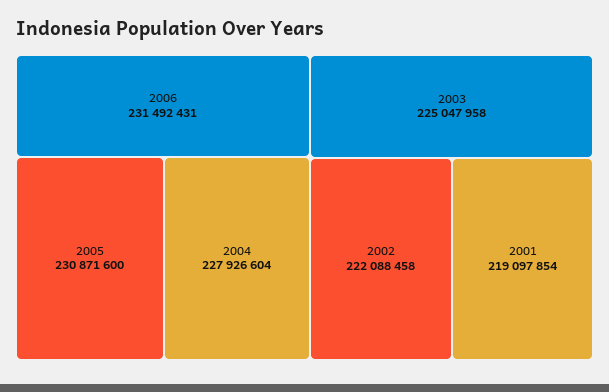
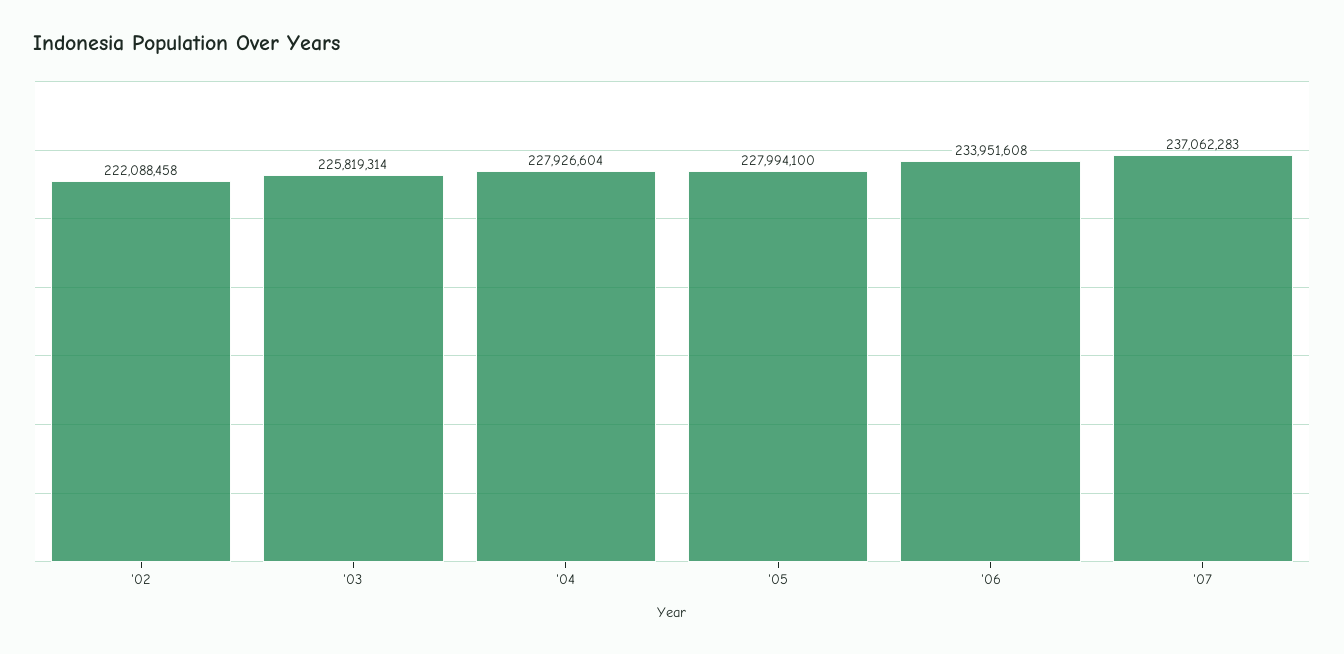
2006: 231492431 -> 233951608
2005: 230871600 -> 227994100
2003: 225047958 -> 225819314
2001: 219097854 -> none
'07: none -> 237062283

